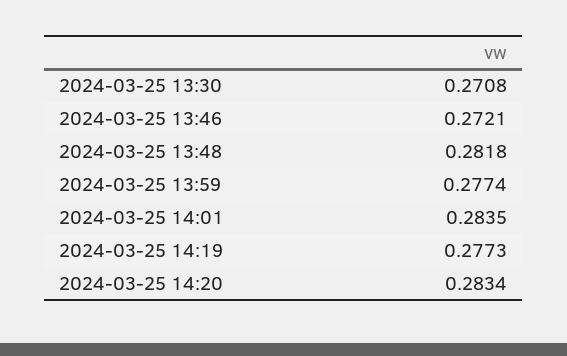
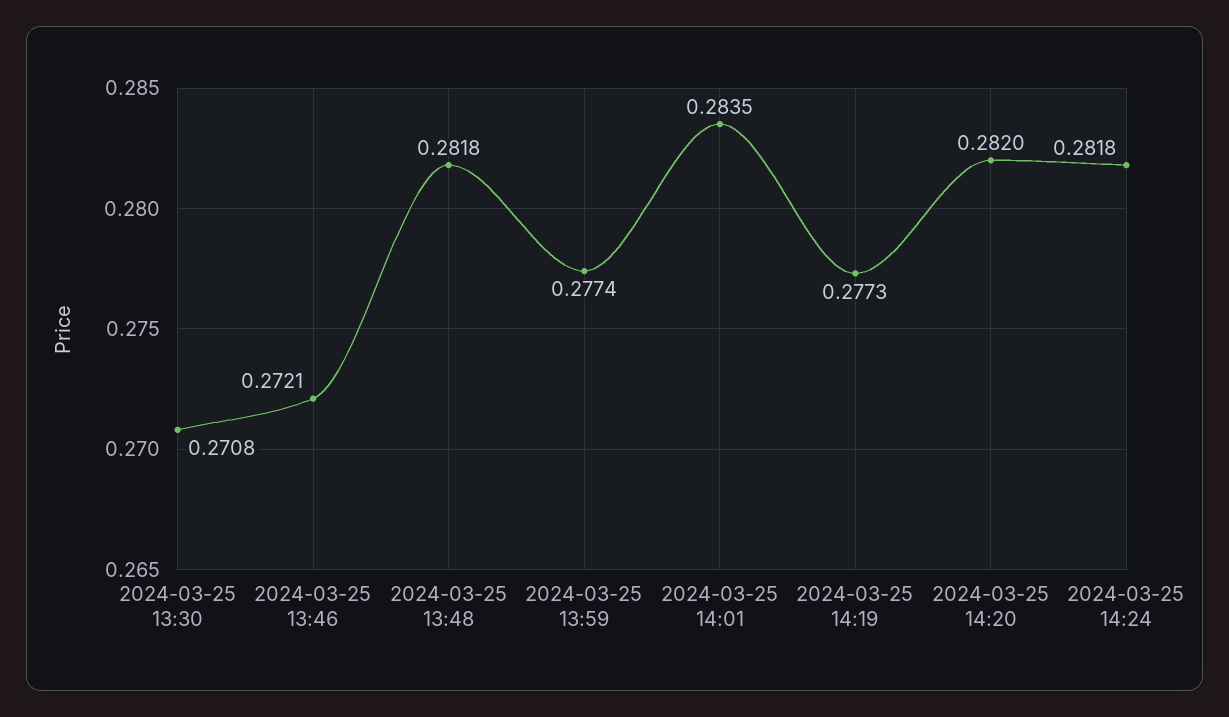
2024-03-25 14:20: 0.2834 -> 0.282
2024-03-25 14:24: none -> 0.2818

